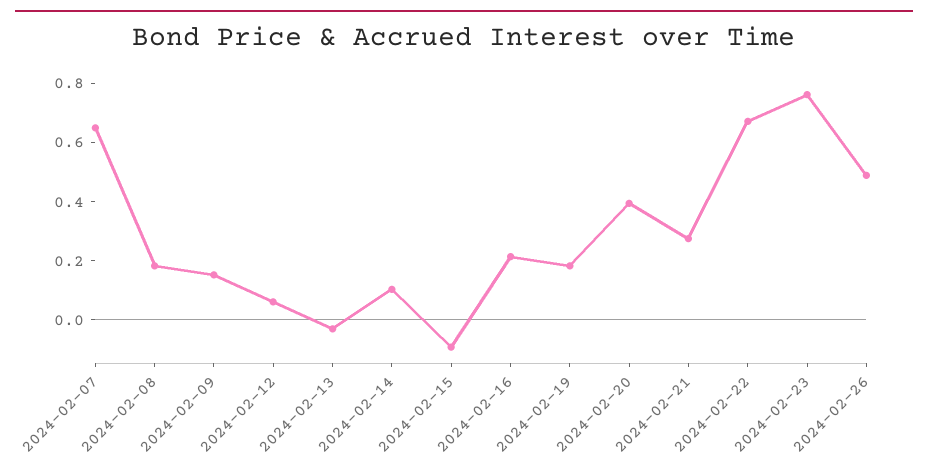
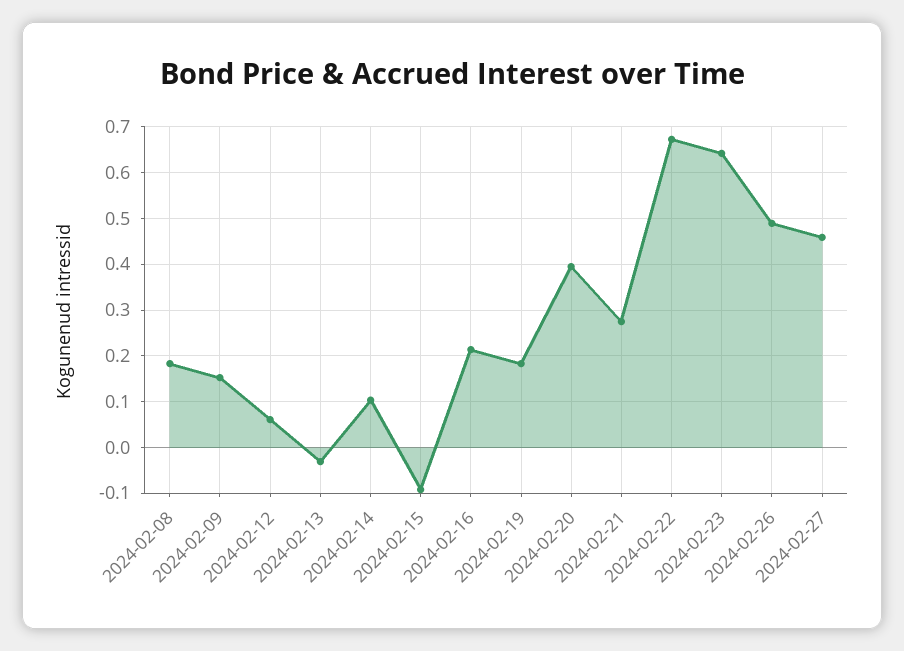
2024-02-07: 0.65 -> none
2024-02-23: 0.75 -> 0.64
2024-02-27: none -> 0.46

